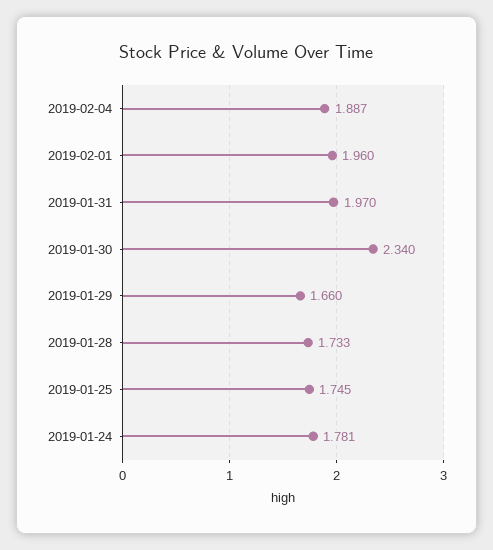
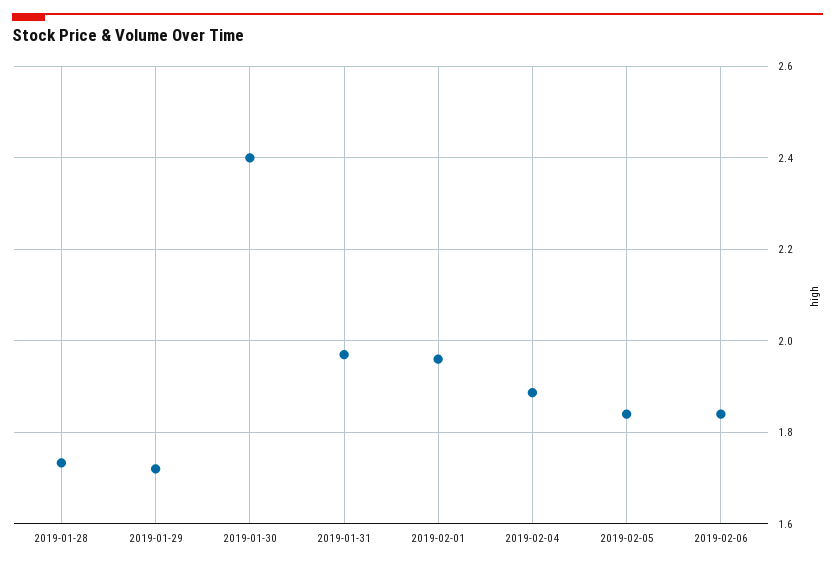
2019-01-30: 2.34 -> 2.4
2019-01-29: 1.66 -> 1.72
2019-01-25: 1.745 -> none
2019-01-24: 1.781 -> none
2019-02-05: none -> 1.84
2019-02-06: none -> 1.84

